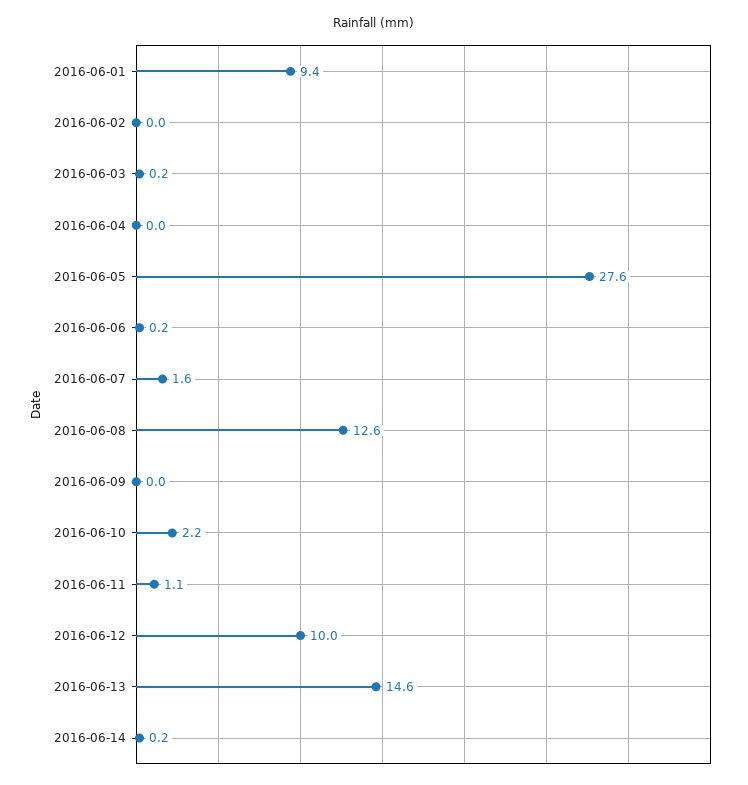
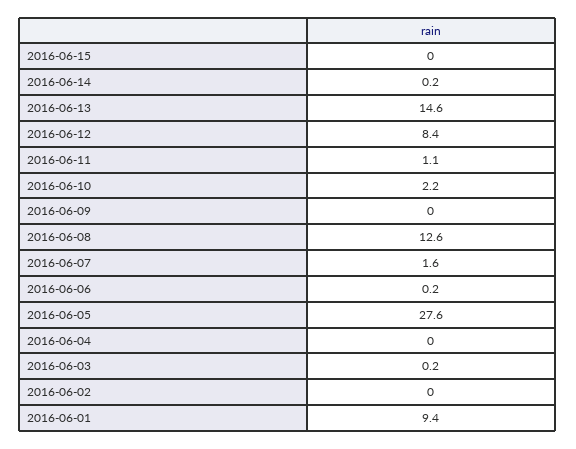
2016-06-12: 10 -> 8.4
2016-06-15: none -> 0

